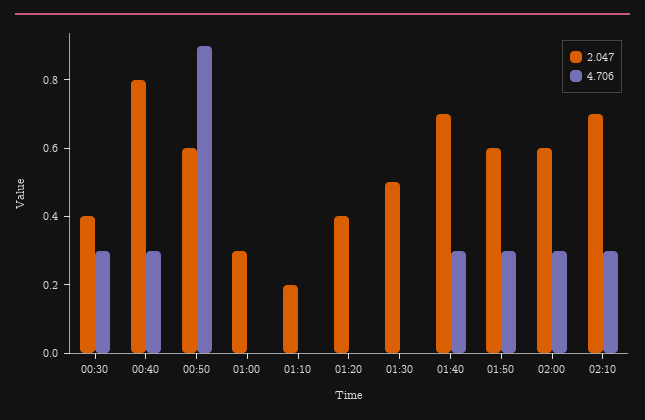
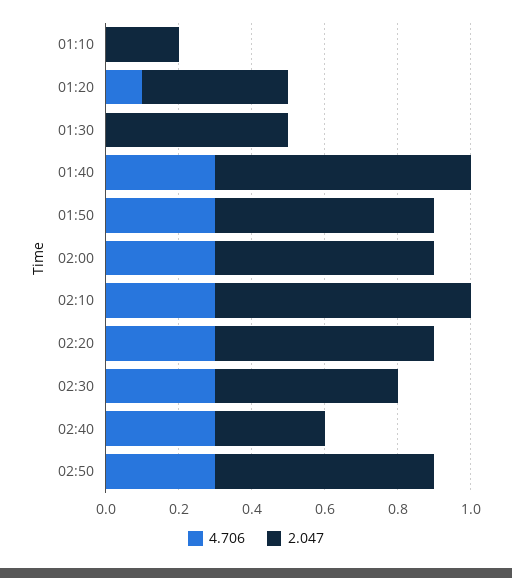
2.047, 00:30: 0.4 -> none
4.706, 00:30: 0.3 -> none
2.047, 00:40: 0.8 -> none
4.706, 00:40: 0.3 -> none
2.047, 00:50: 0.6 -> none
4.706, 00:50: 0.9 -> none
2.047, 01:00: 0.3 -> none
4.706, 01:00: 0 -> none
4.706, 01:20: 0 -> 0.1
4.706, 02:20: none -> 0.3
2.047, 02:20: none -> 0.6
4.706, 02:30: none -> 0.3
2.047, 02:30: none -> 0.5
4.706, 02:40: none -> 0.3
2.047, 02:40: none -> 0.3
4.706, 02:50: none -> 0.3
2.047, 02:50: none -> 0.6

